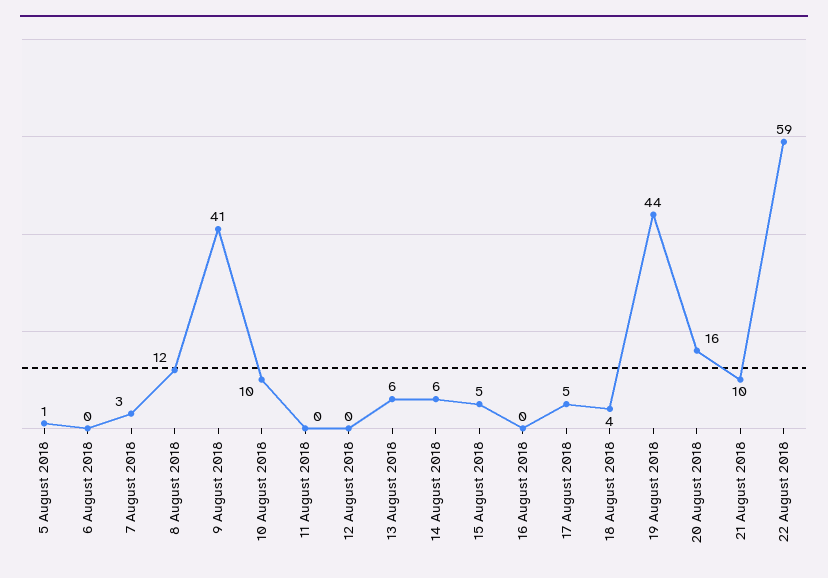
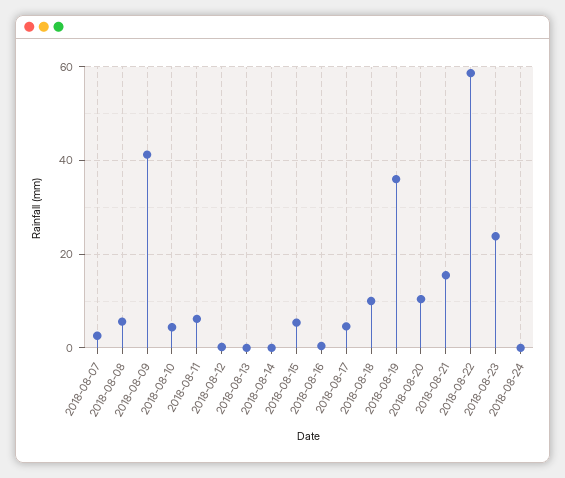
5 August 2018: 1 -> none
6 August 2018: 0 -> none
8 August 2018: 12 -> 6
10 August 2018: 10 -> 4
11 August 2018: 0 -> 6
13 August 2018: 6 -> 0
14 August 2018: 6 -> 0
18 August 2018: 4 -> 10
19 August 2018: 44 -> 36
20 August 2018: 16 -> 10
21 August 2018: 10 -> 16
2018-08-23: none -> 24
2018-08-24: none -> 0

